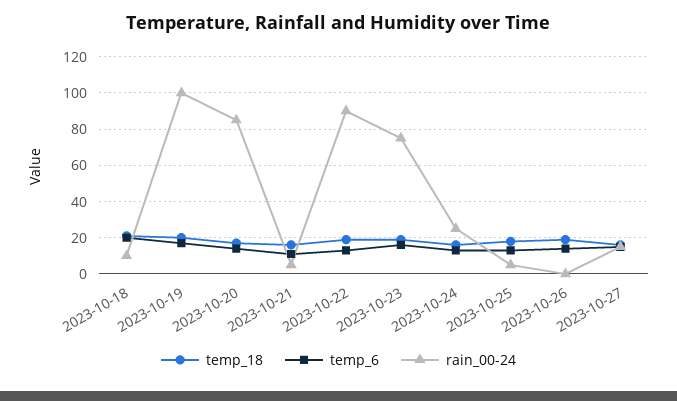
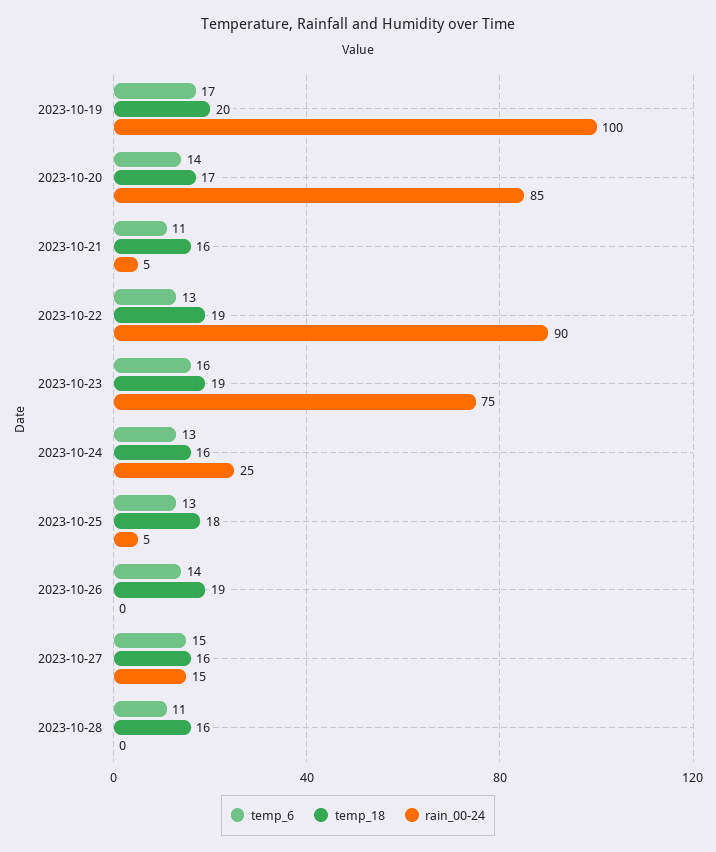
temp_18, 2023-10-18: 20 -> none
temp_6, 2023-10-18: 20 -> none
rain_00-24, 2023-10-18: 10 -> none
temp_6, 2023-10-28: none -> 11
temp_18, 2023-10-28: none -> 16
rain_00-24, 2023-10-28: none -> 0

